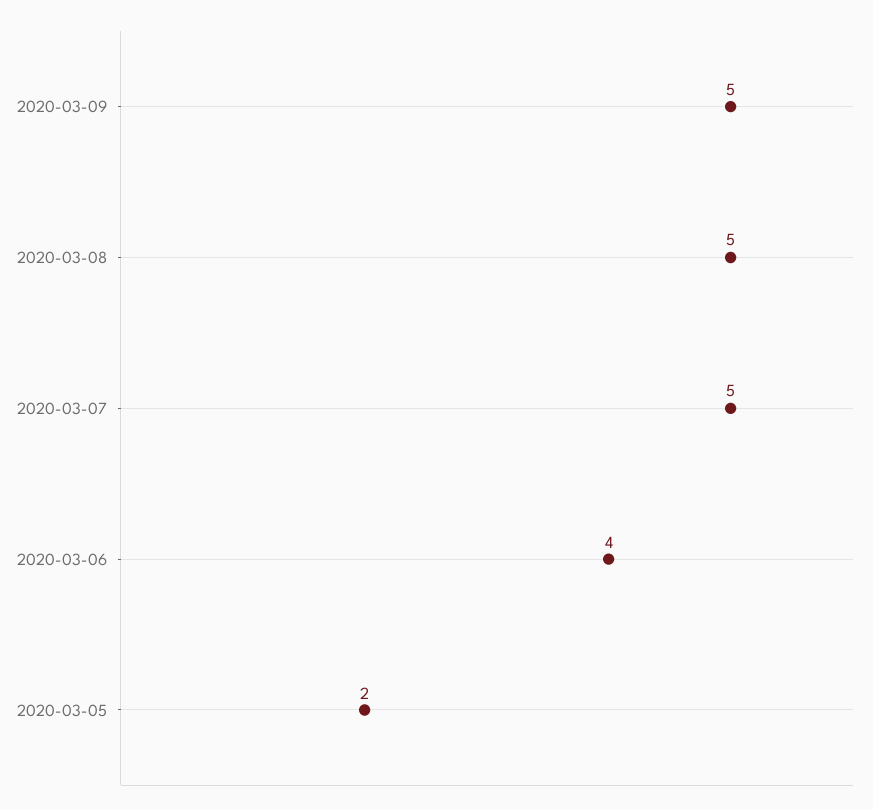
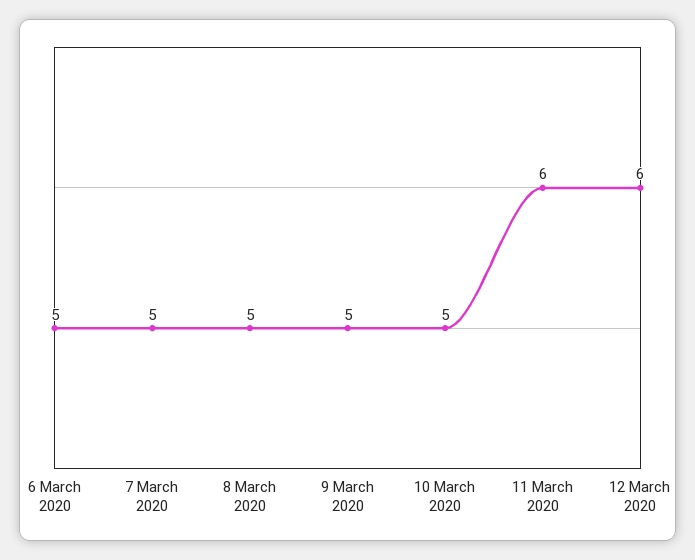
2020-03-06: 4 -> 5
2020-03-05: 2 -> none
10 March 2020: none -> 5
11 March 2020: none -> 6
12 March 2020: none -> 6

